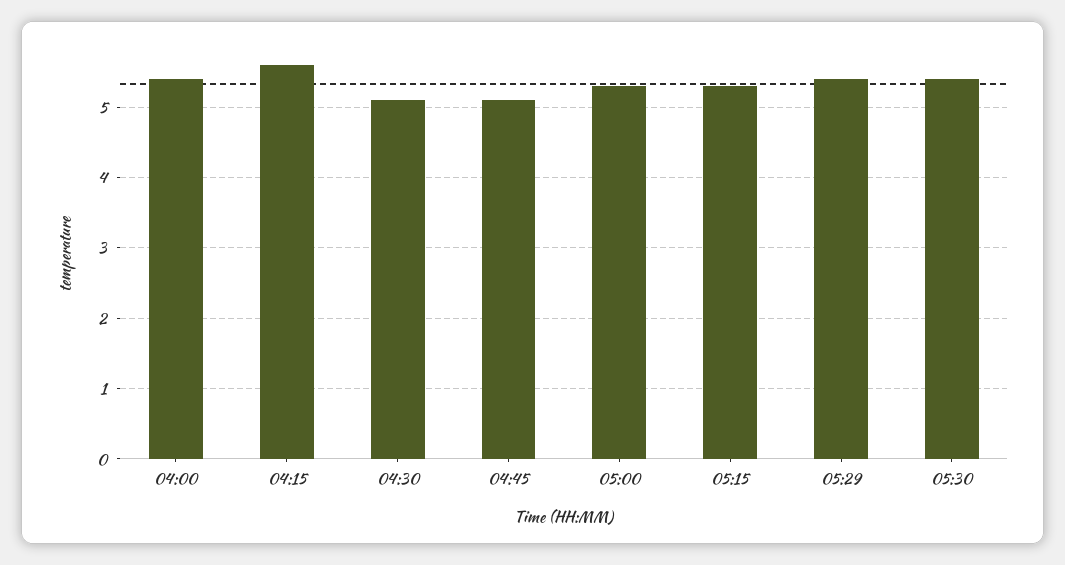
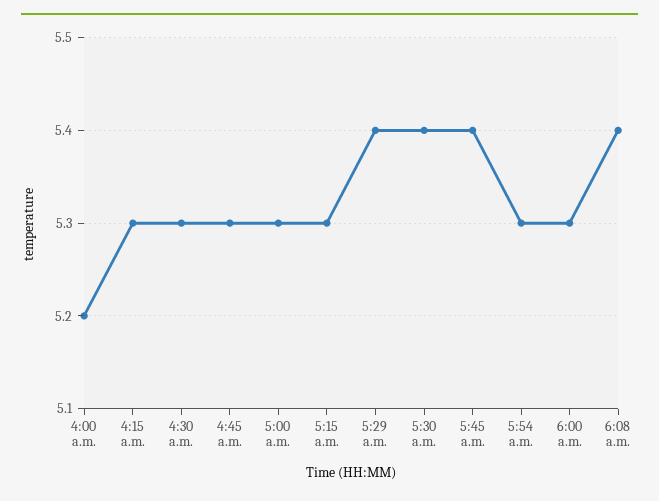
04:00: 5.4 -> 5.2
04:15: 5.6 -> 5.3
04:30: 5.1 -> 5.3
04:45: 5.1 -> 5.3
5:45 a.m.: none -> 5.4
5:54 a.m.: none -> 5.3
6:00 a.m.: none -> 5.3
6:08 a.m.: none -> 5.4

